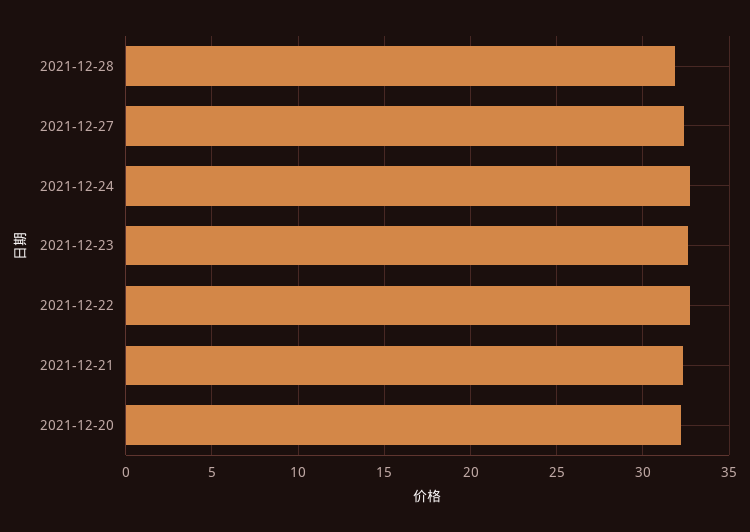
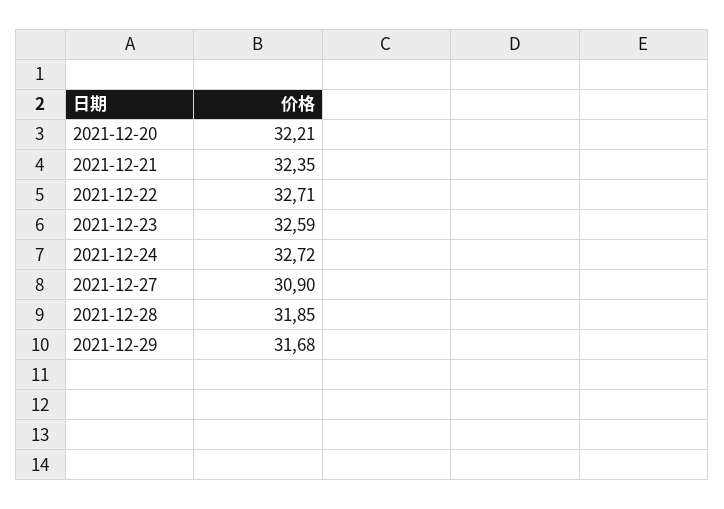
2021-12-27: 32.5 -> 30.9
2021-12-29: none -> 31.68

